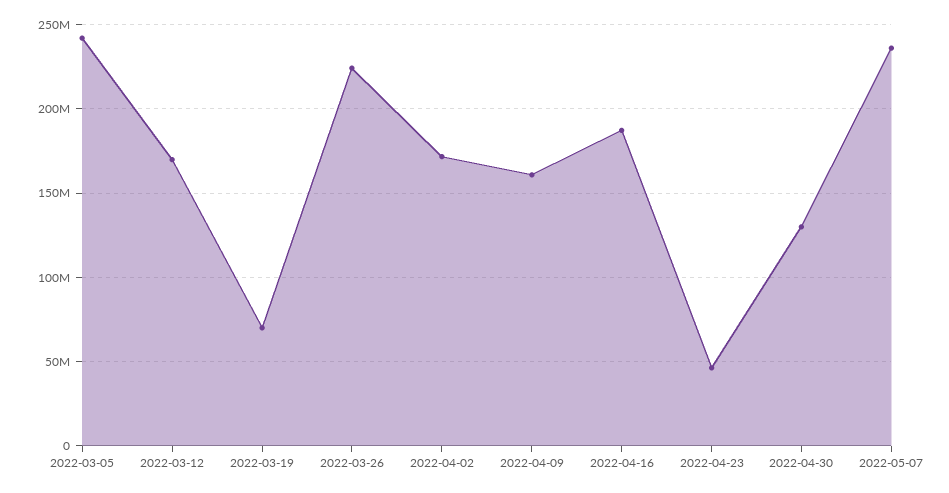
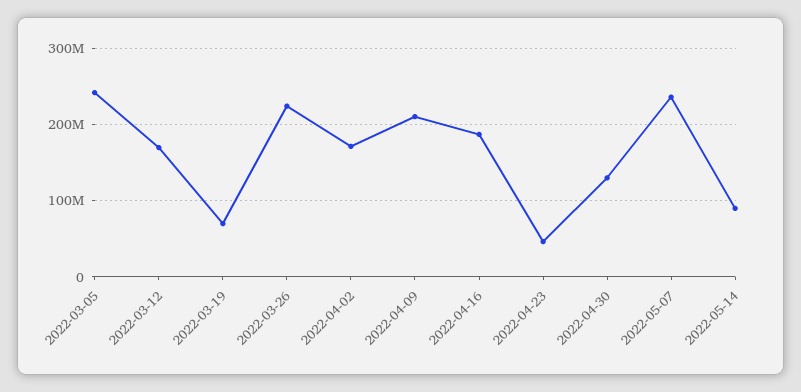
2022-04-09: 160000000 -> 210000000
2022-05-14: none -> 90000000

